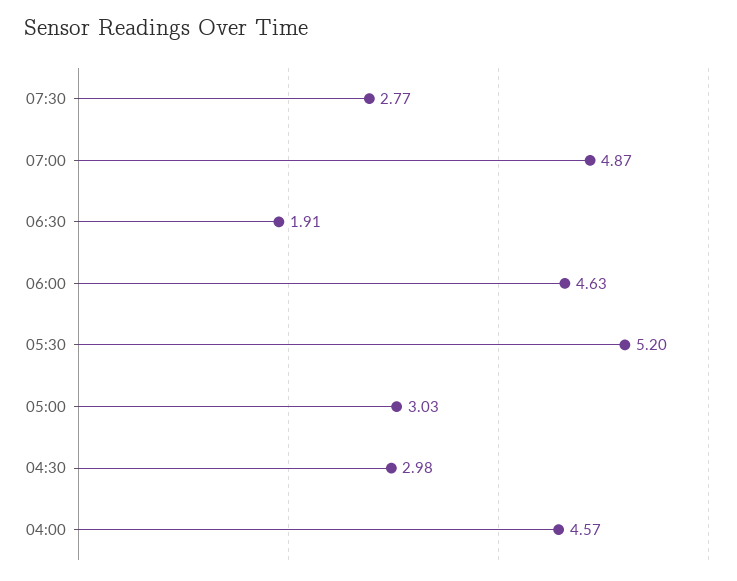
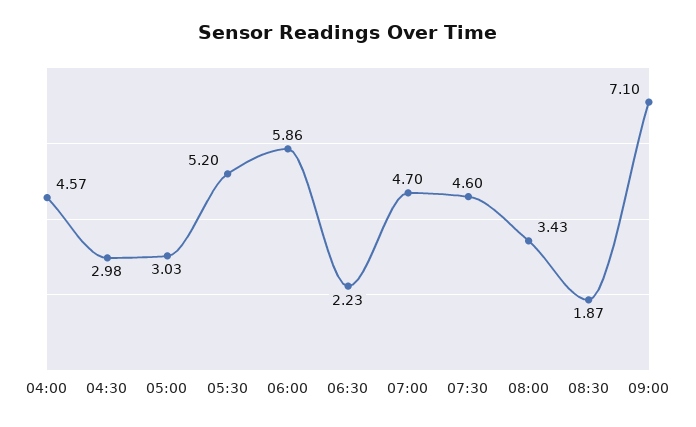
07:30: 2.77 -> 4.6
07:00: 4.87 -> 4.7
06:30: 1.91 -> 2.23
06:00: 4.63 -> 5.86
08:00: none -> 3.43
08:30: none -> 1.87
09:00: none -> 7.1

